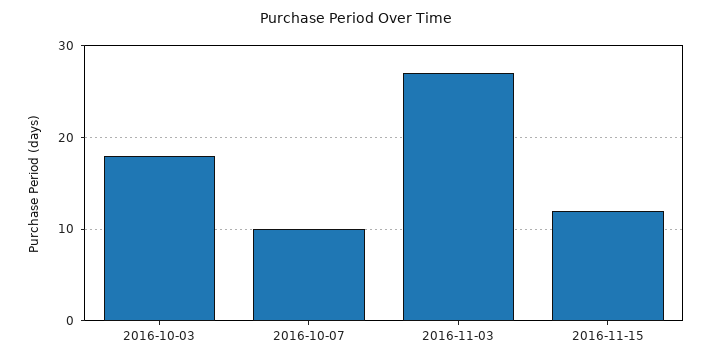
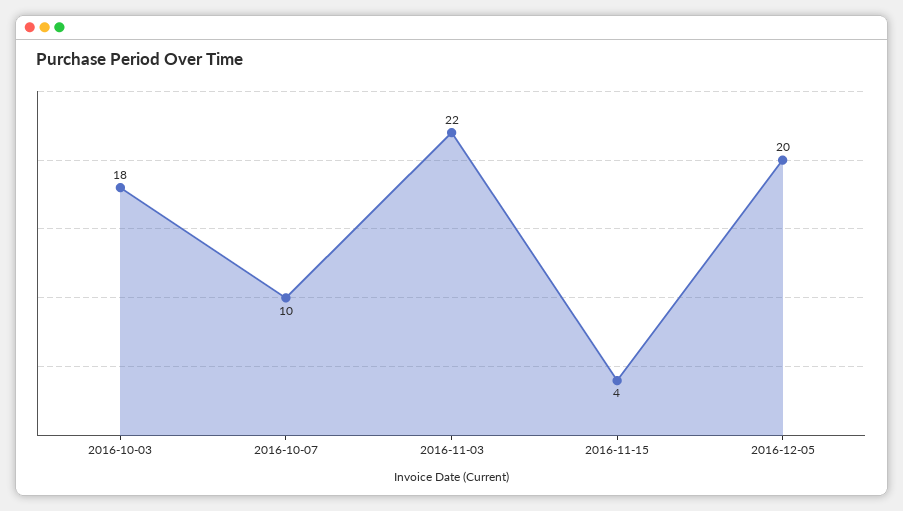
2016-11-03: 27 -> 22
2016-11-15: 12 -> 4
2016-12-05: none -> 20

